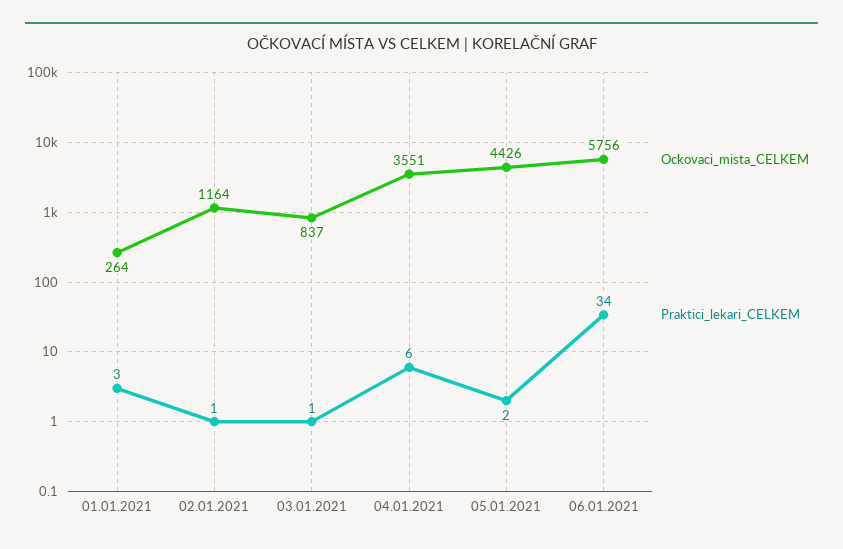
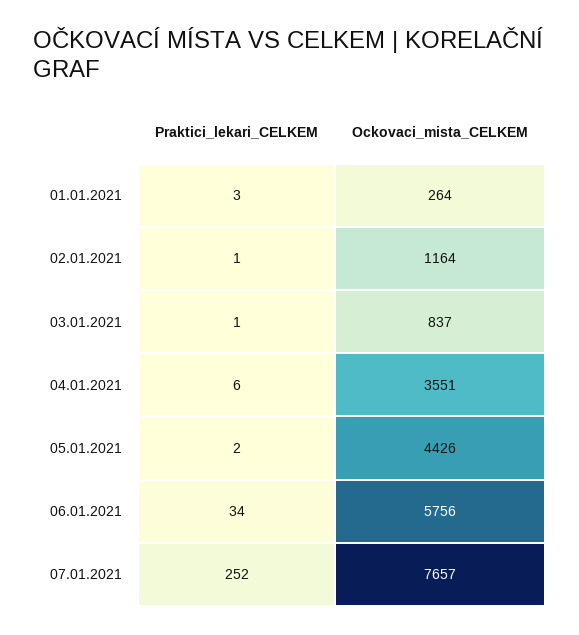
Praktici_lekari_CELKEM, 07.01.2021: none -> 252
Ockovaci_mista_CELKEM, 07.01.2021: none -> 7657

